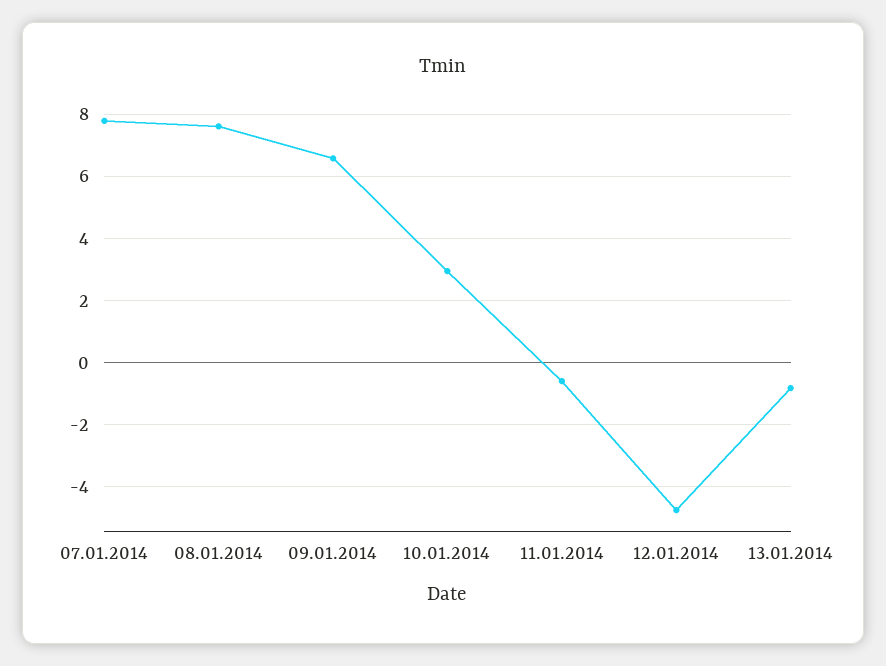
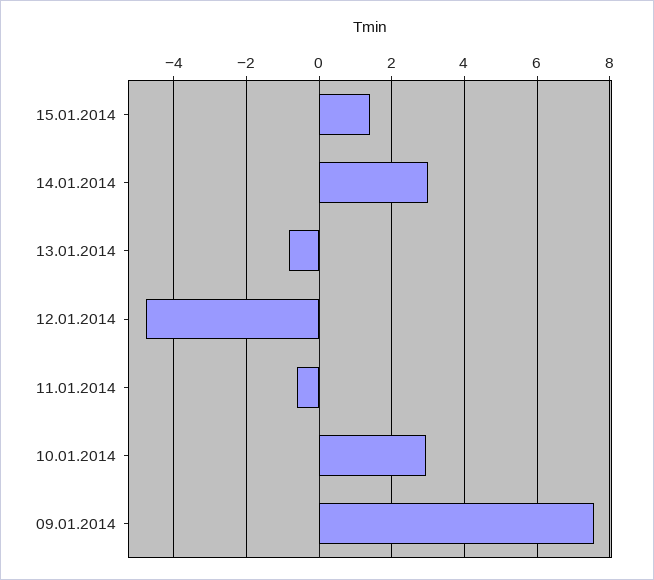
07.01.2014: 7.8 -> none
08.01.2014: 7.6 -> none
09.01.2014: 6.6 -> 7.6
15.01.2014: none -> 1.4
14.01.2014: none -> 3

